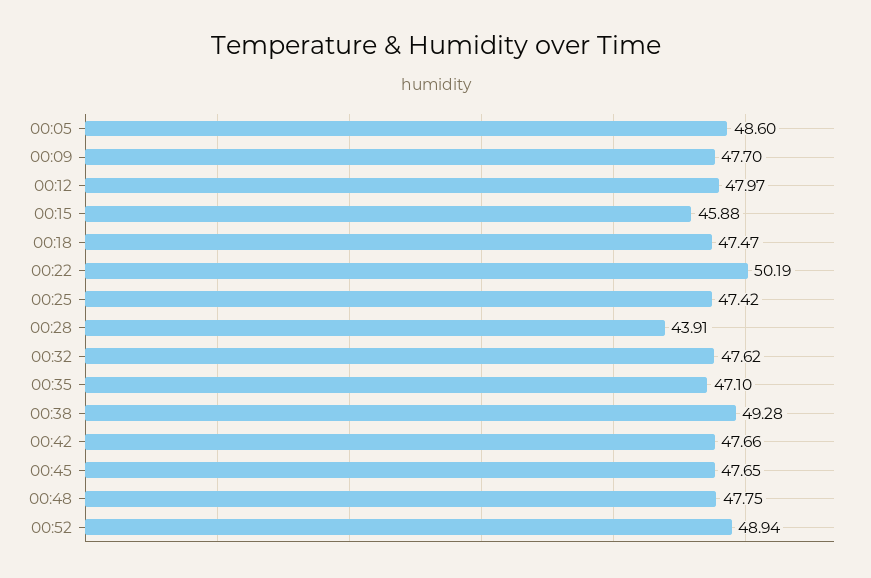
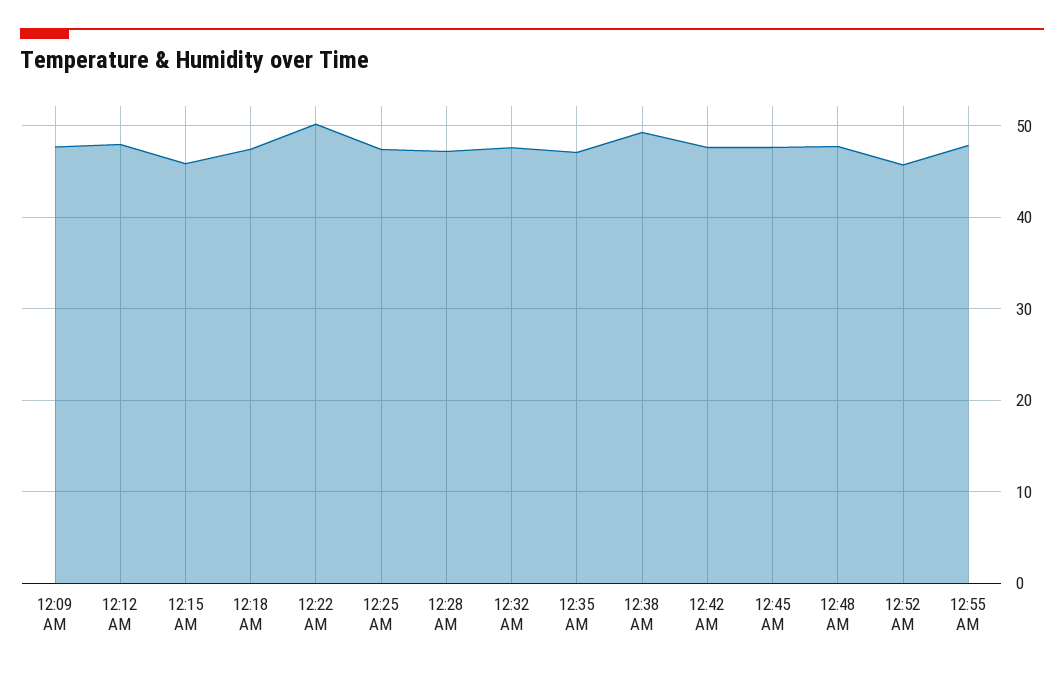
00:05: 48.6 -> none
00:28: 43.91 -> 47
00:52: 48.94 -> 46
12:55 AM: none -> 48

